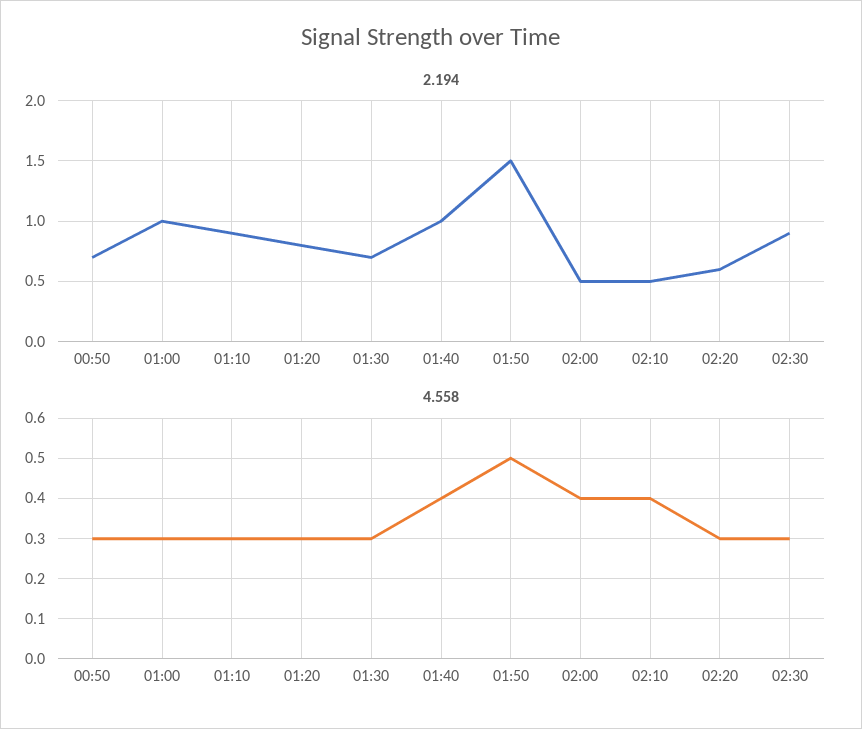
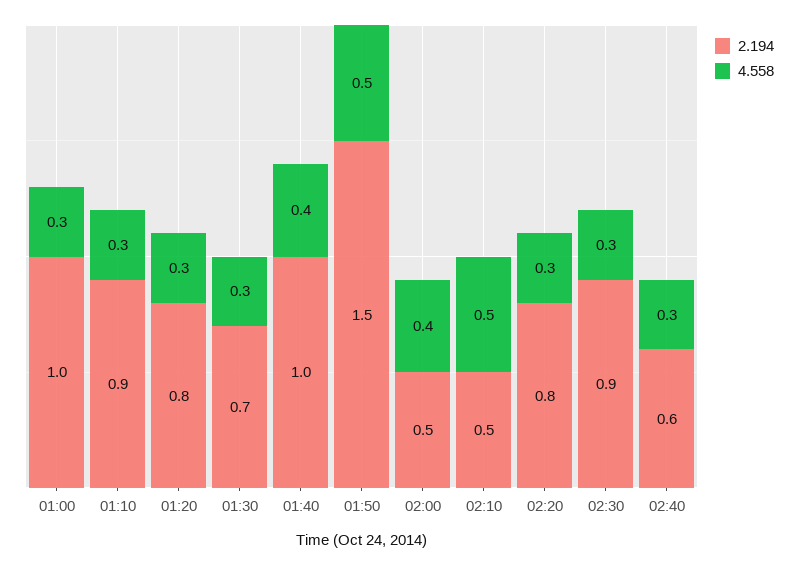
2.194, 00:50: 0.7 -> none
2.194, 02:20: 0.6 -> 0.8
4.558, 00:50: 0.3 -> none
4.558, 02:10: 0.4 -> 0.5
2.194, 02:40: none -> 0.6
4.558, 02:40: none -> 0.3

